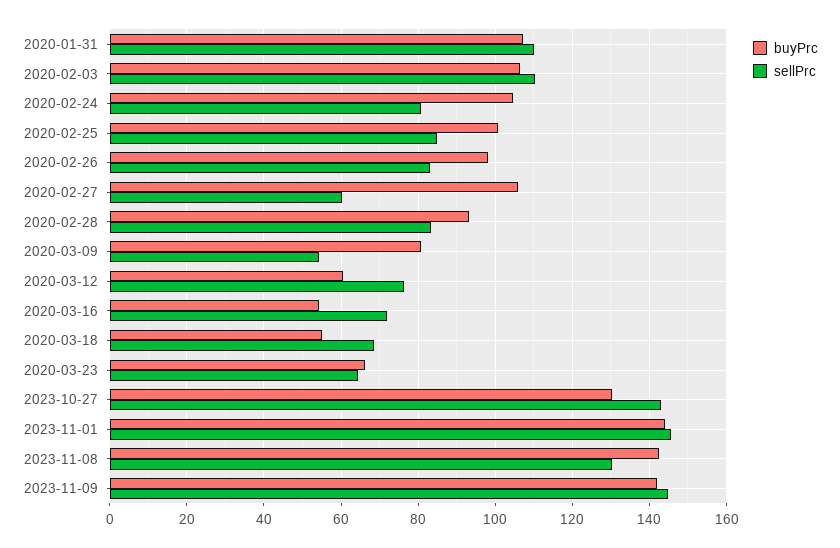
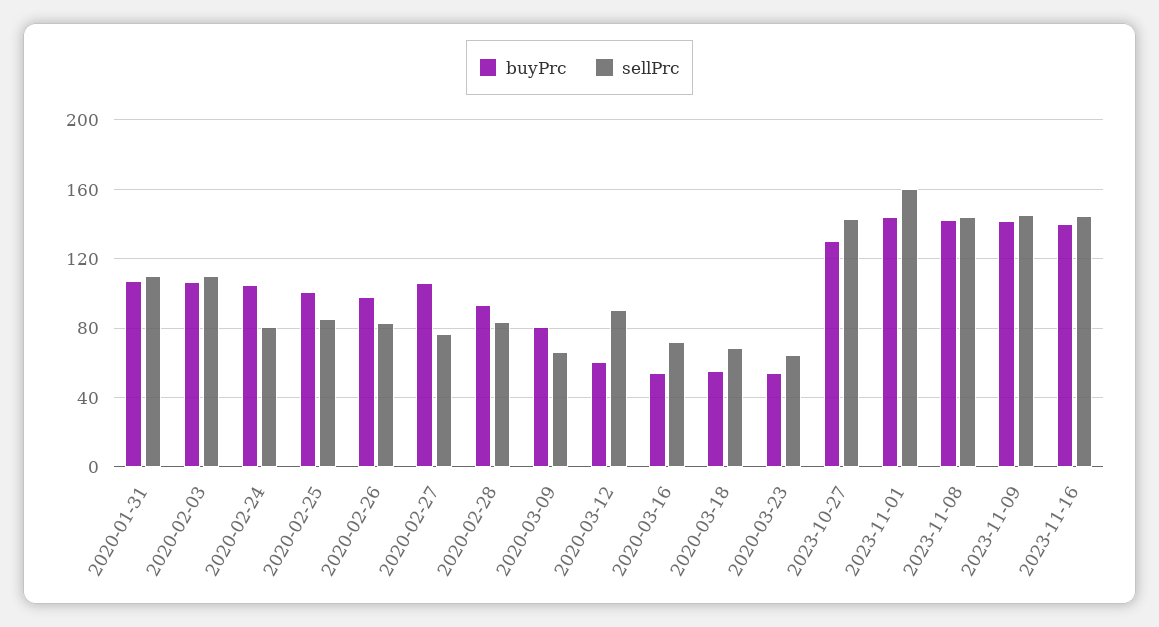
sellPrc, 2020-02-27: 60 -> 75
sellPrc, 2020-03-09: 54 -> 65
sellPrc, 2020-03-12: 76 -> 90
buyPrc, 2020-03-23: 66 -> 55
sellPrc, 2023-11-01: 146 -> 160
sellPrc, 2023-11-08: 130 -> 145
buyPrc, 2023-11-16: none -> 140
sellPrc, 2023-11-16: none -> 145

